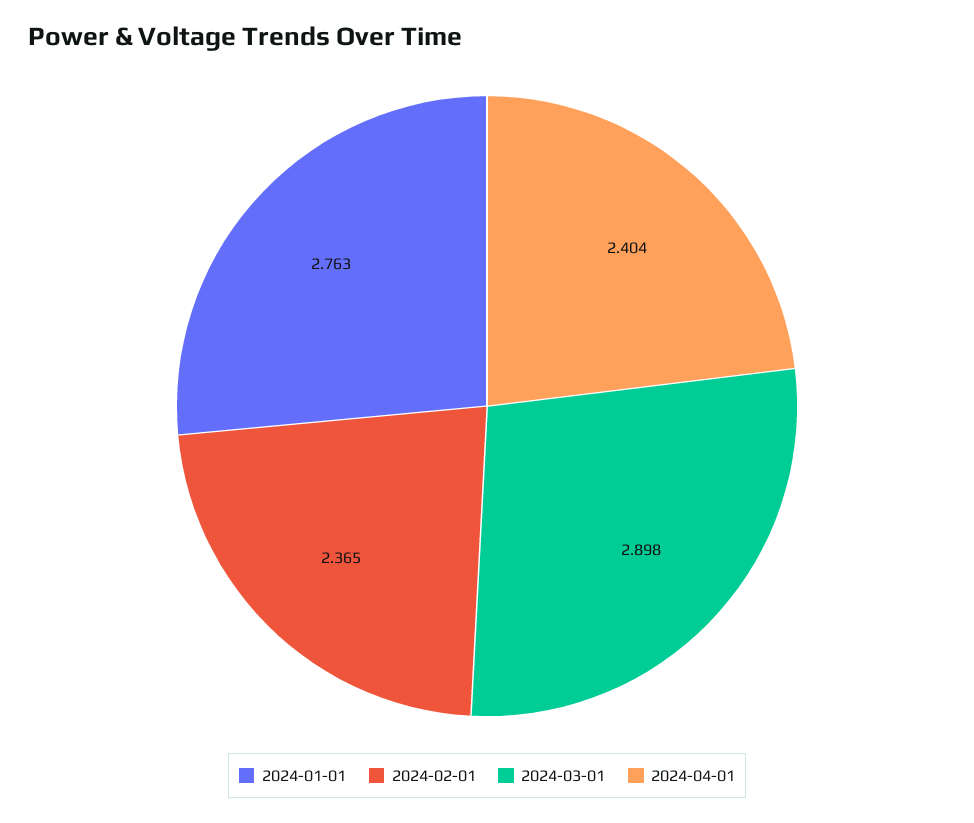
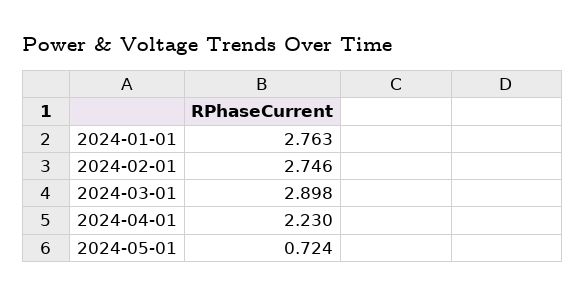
2024-02-01: 2.365 -> 2.746
2024-04-01: 2.404 -> 2.23
2024-05-01: none -> 0.724

